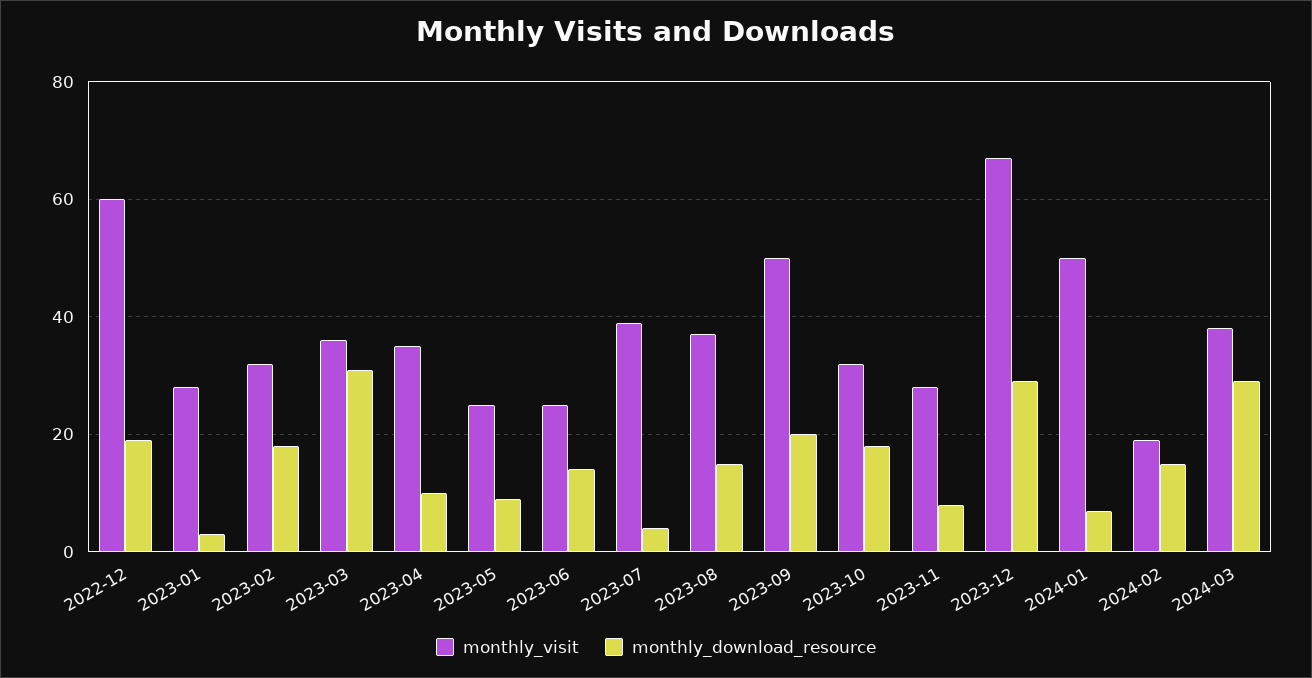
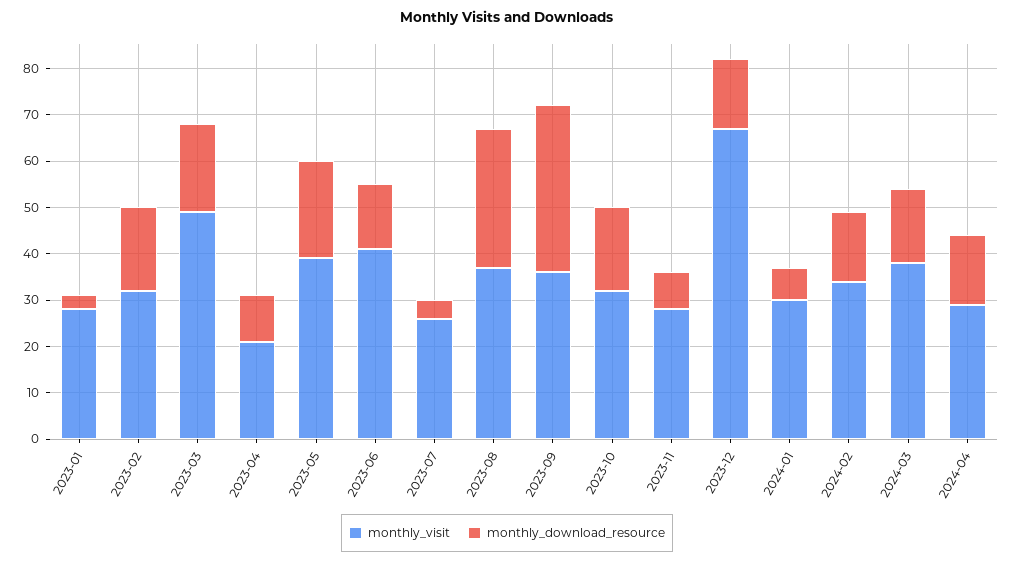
monthly_visit, 2022-12: 60 -> none
monthly_download_resource, 2022-12: 20 -> none
monthly_visit, 2023-03: 35 -> 50
monthly_download_resource, 2023-03: 30 -> 20
monthly_visit, 2023-04: 35 -> 20
monthly_visit, 2023-05: 25 -> 40
monthly_download_resource, 2023-05: 10 -> 20
monthly_visit, 2023-06: 25 -> 40
monthly_visit, 2023-07: 40 -> 25
monthly_download_resource, 2023-08: 15 -> 30
monthly_visit, 2023-09: 50 -> 35
monthly_download_resource, 2023-09: 20 -> 35
monthly_download_resource, 2023-12: 30 -> 15
monthly_visit, 2024-01: 50 -> 30
monthly_visit, 2024-02: 20 -> 35
monthly_download_resource, 2024-03: 30 -> 15
monthly_visit, 2024-04: none -> 30
monthly_download_resource, 2024-04: none -> 15

